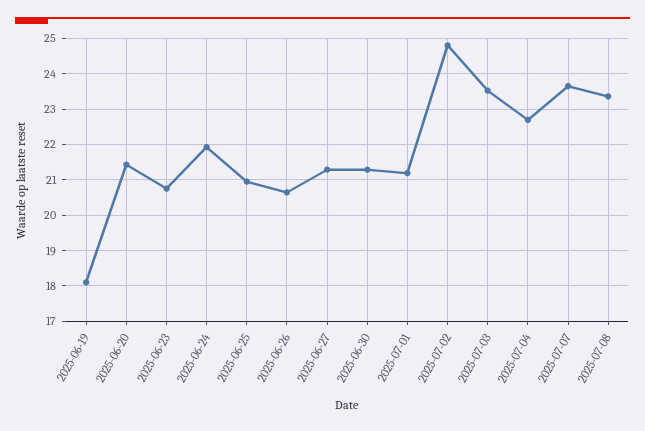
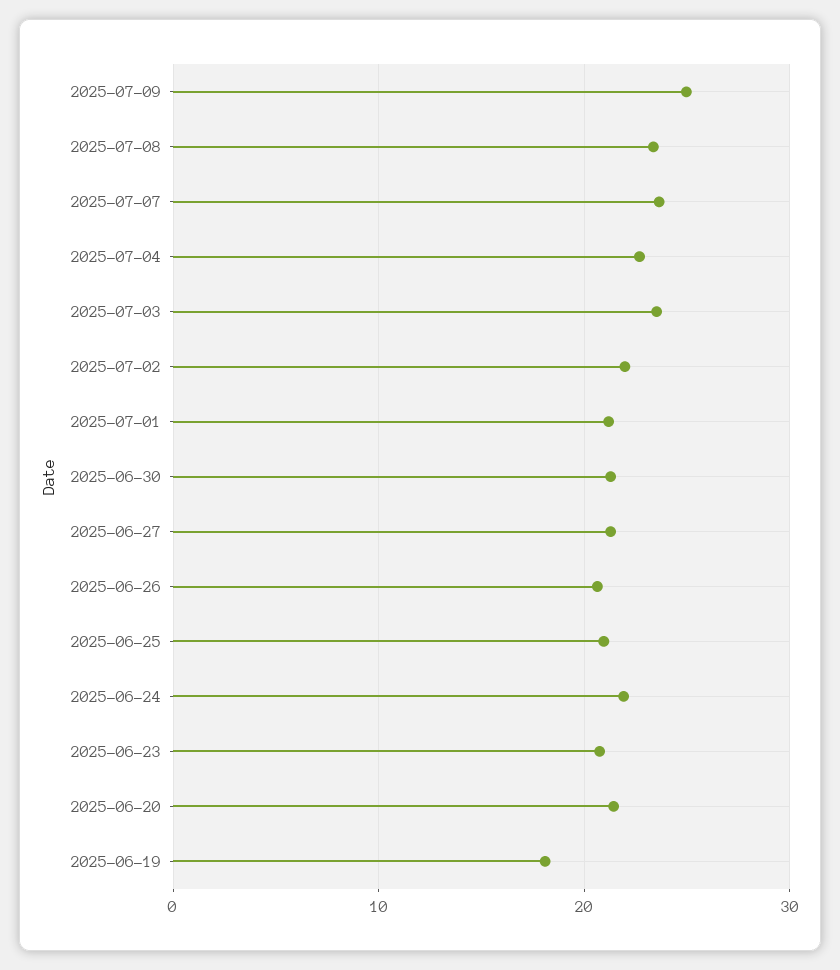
2025-07-02: 24.8 -> 22
2025-07-09: none -> 25

